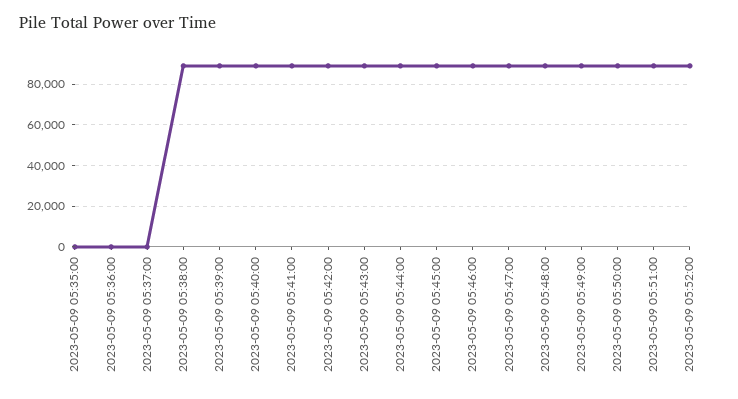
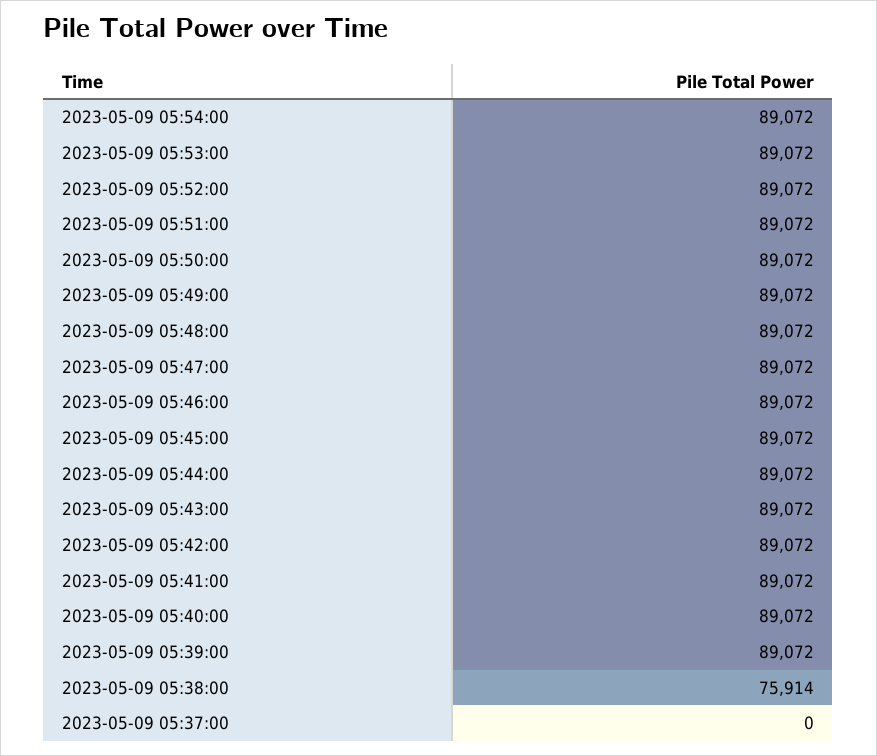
2023-05-09 05:35:00: 0 -> none
2023-05-09 05:36:00: 0 -> none
2023-05-09 05:38:00: 90000 -> 75914
2023-05-09 05:54:00: none -> 89072
2023-05-09 05:53:00: none -> 89072

